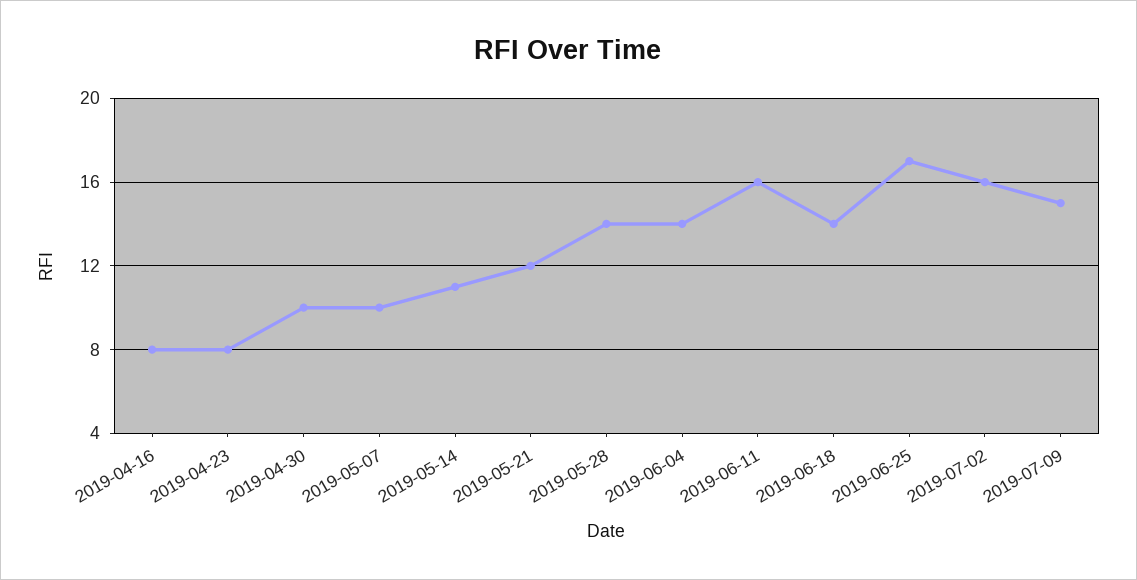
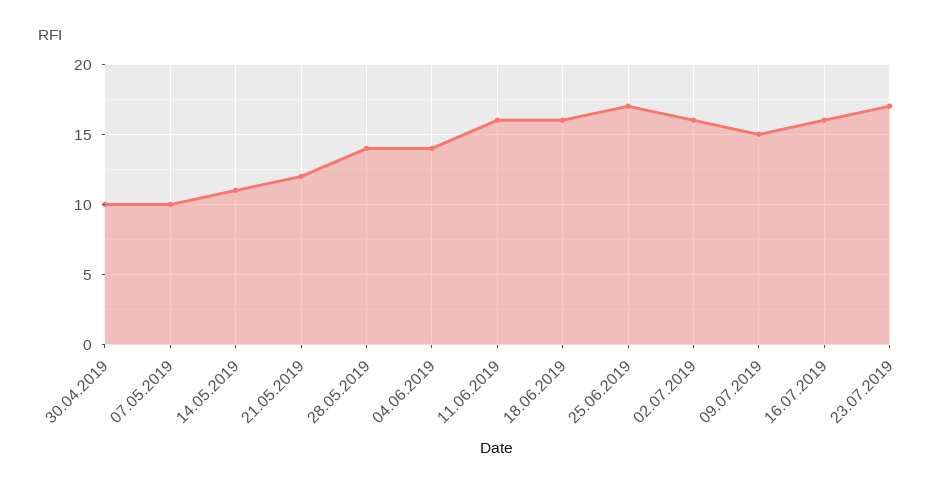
2019-04-16: 8 -> none
2019-04-23: 8 -> none
2019-06-18: 14 -> 16
16.07.2019: none -> 16
23.07.2019: none -> 17

